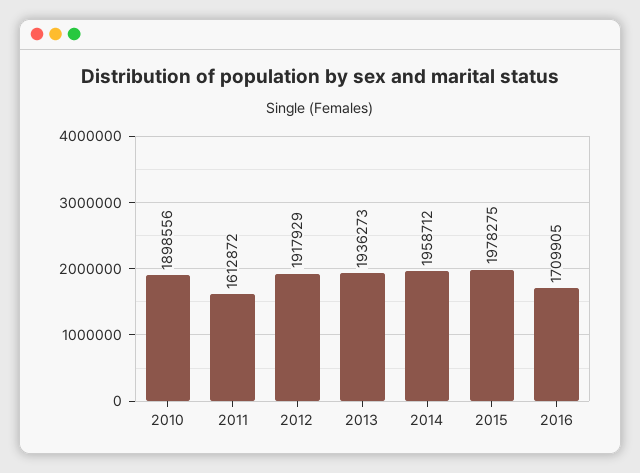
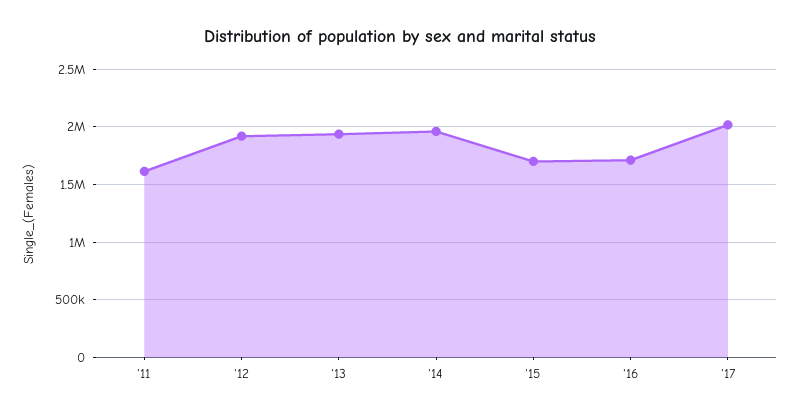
2010: 1898556 -> none
2015: 1978275 -> 1700000
'17: none -> 2000000

